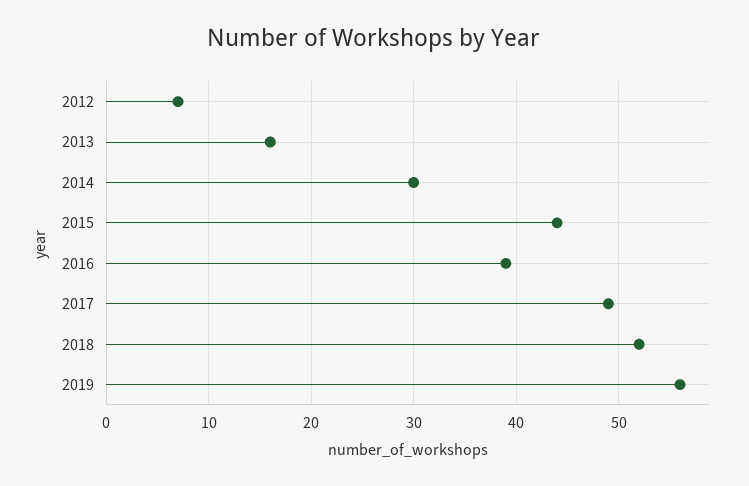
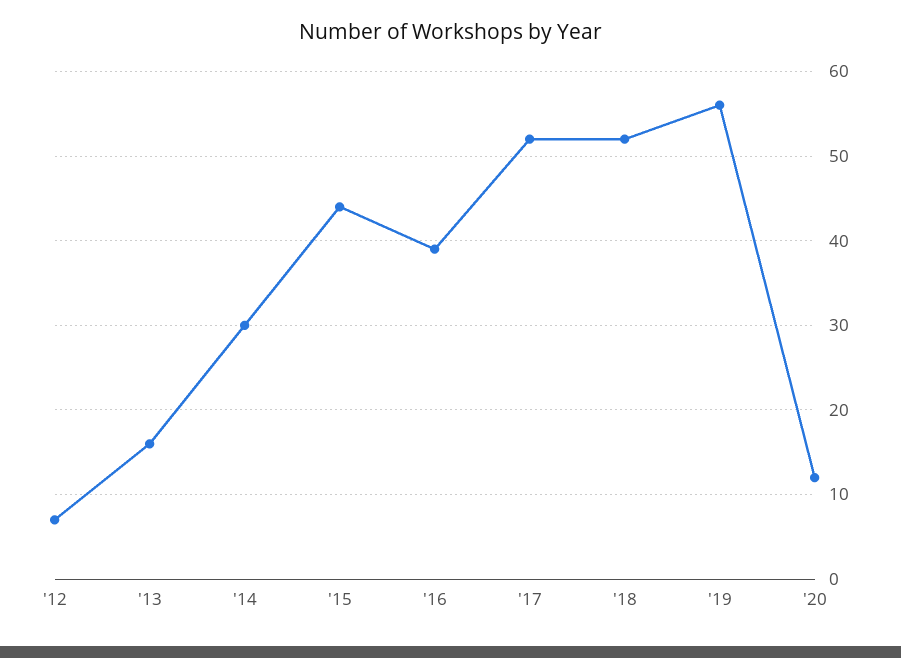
2017: 49 -> 52
'20: none -> 12

